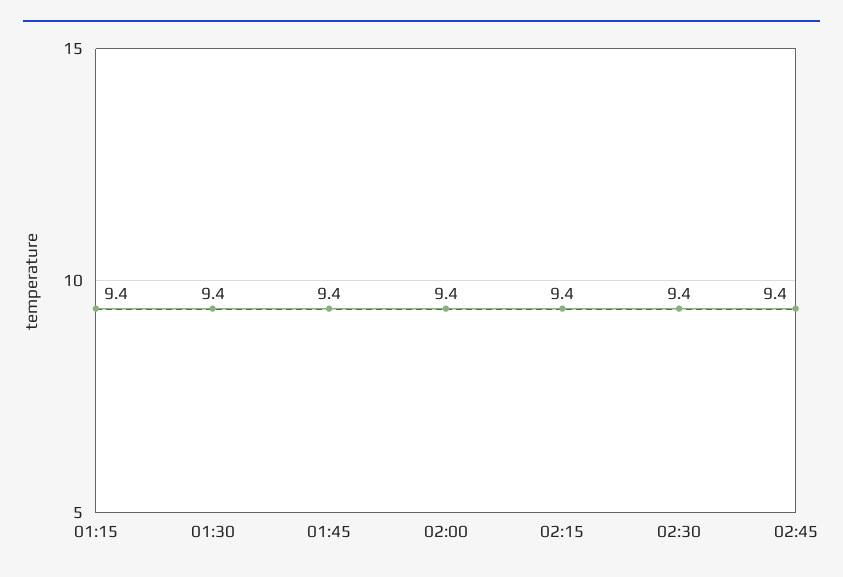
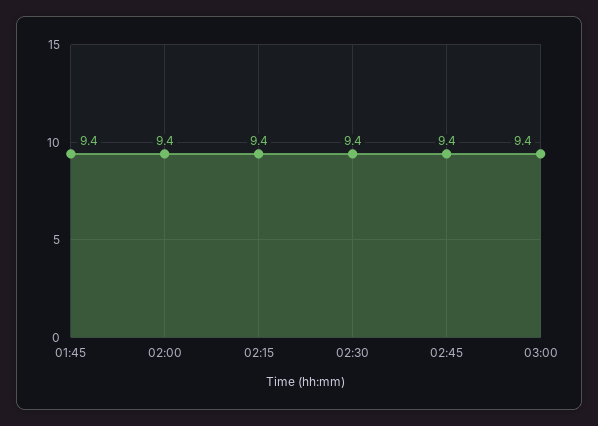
01:15: 9.4 -> none
01:30: 9.4 -> none
03:00: none -> 9.4

